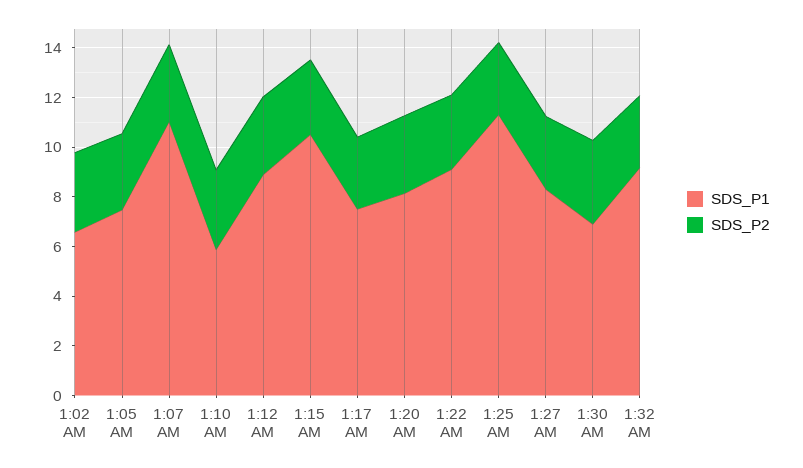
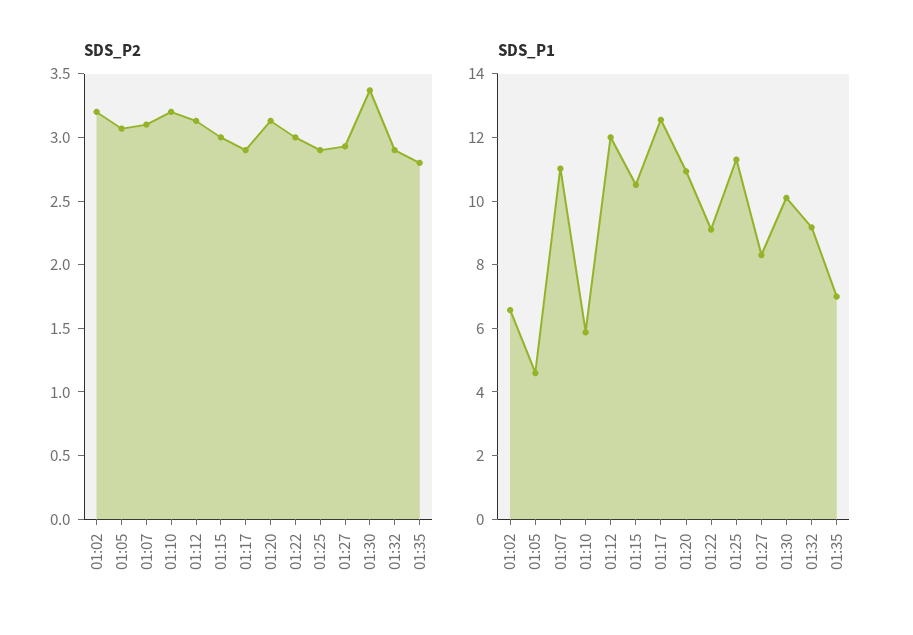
SDS_P1, 1:05 AM: 7.5 -> 4.5
SDS_P1, 1:12 AM: 9 -> 12
SDS_P1, 1:17 AM: 7.5 -> 12.5
SDS_P1, 1:20 AM: 8 -> 11
SDS_P1, 1:30 AM: 7 -> 10
SDS_P2, 01:35: none -> 2.8
SDS_P1, 01:35: none -> 7

